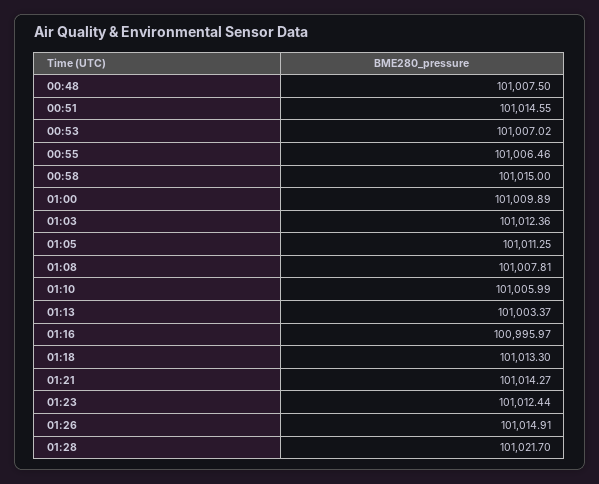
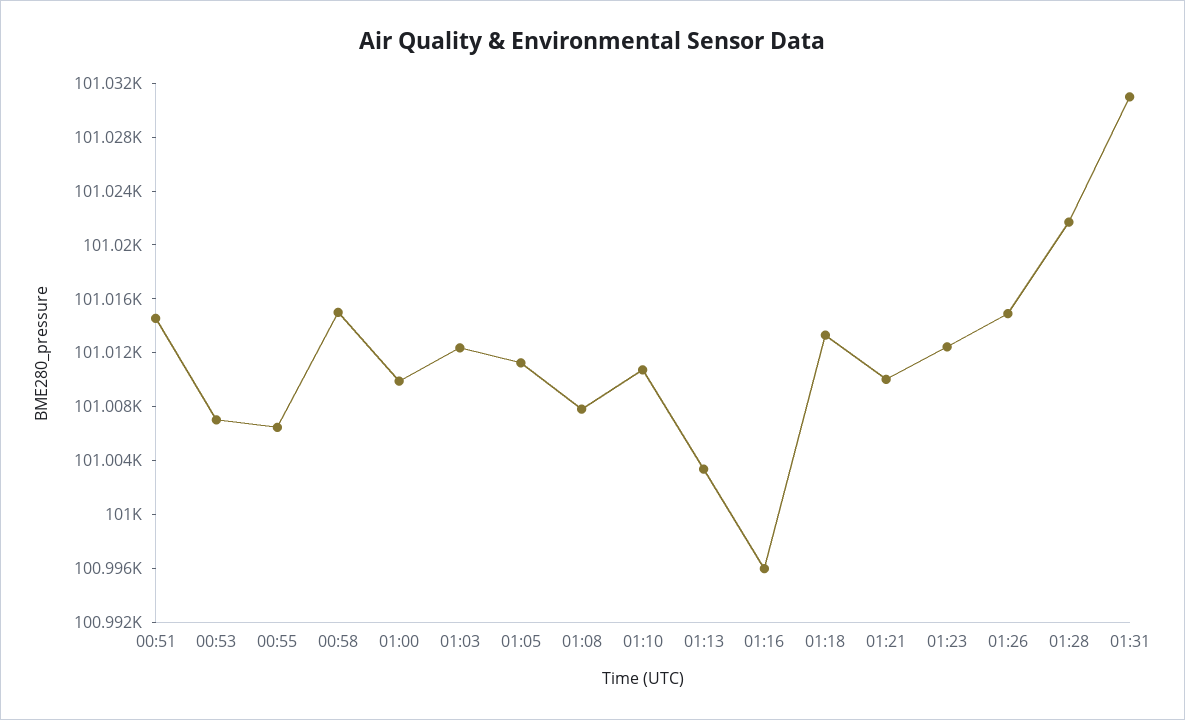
00:48: 101007.5 -> none
01:10: 101005.99 -> 101011
01:21: 101014.27 -> 101010
01:31: none -> 101031

